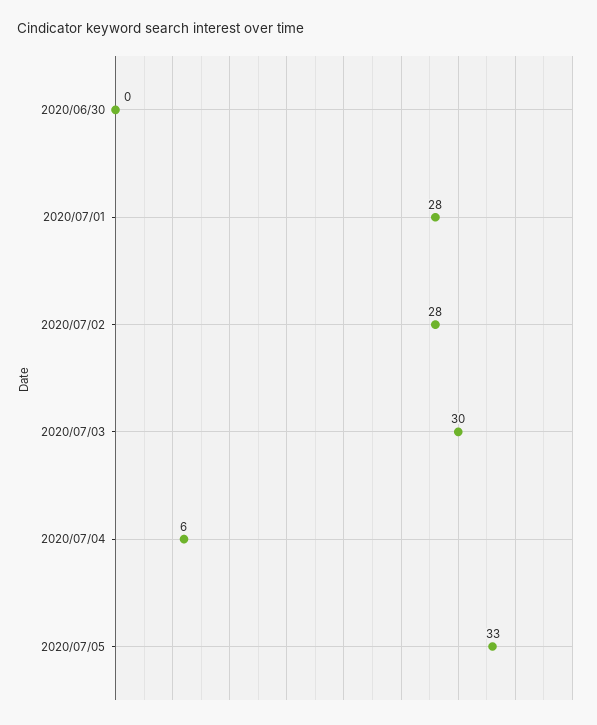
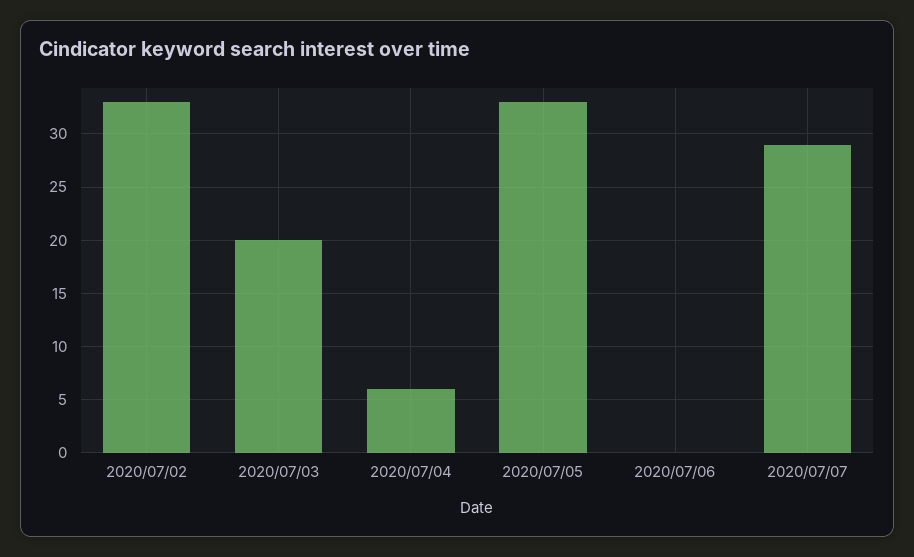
2020/06/30: 0 -> none
2020/07/01: 28 -> none
2020/07/02: 28 -> 33
2020/07/03: 30 -> 20
2020/07/06: none -> 0
2020/07/07: none -> 29

